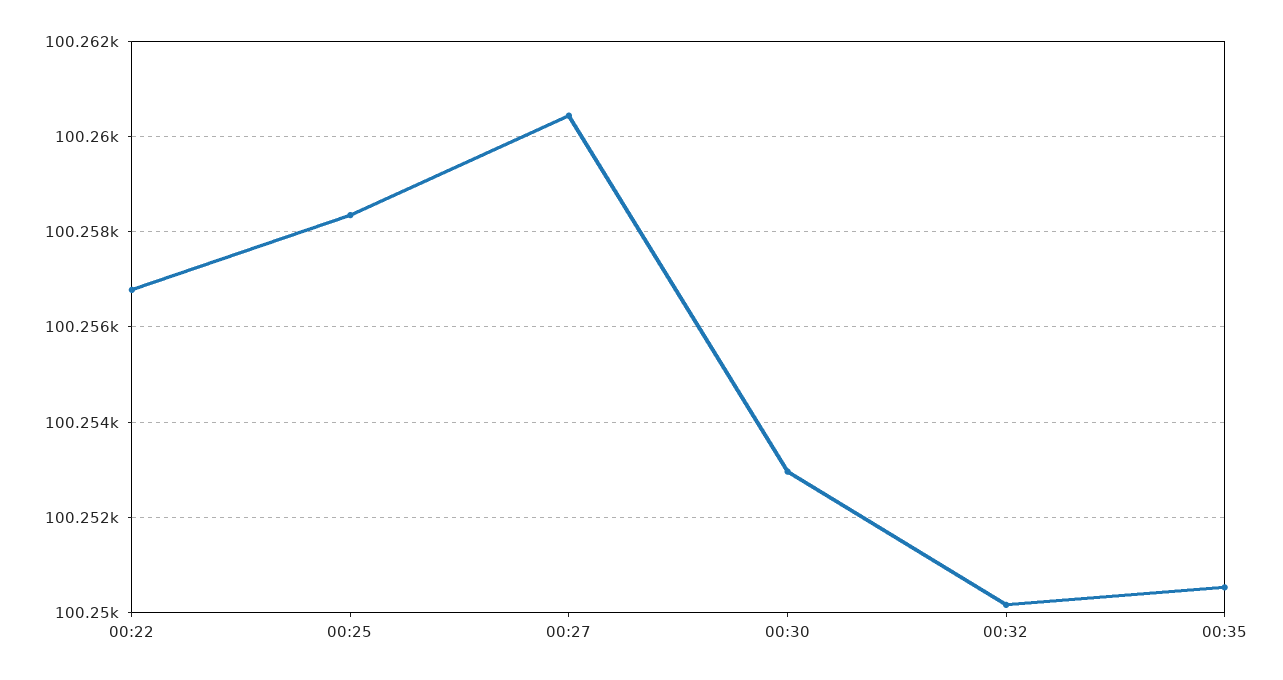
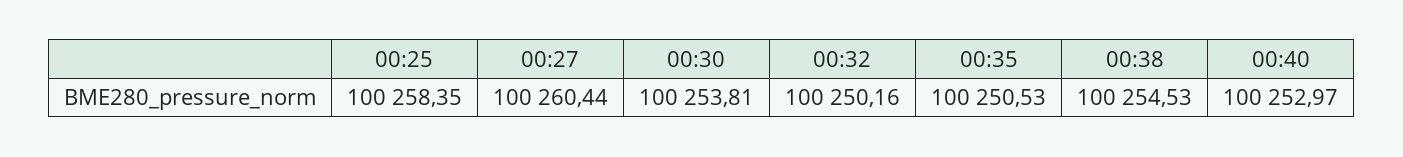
00:22: 100256.8 -> none
00:30: 100253 -> 100253.81
00:38: none -> 100254.53
00:40: none -> 100252.97

